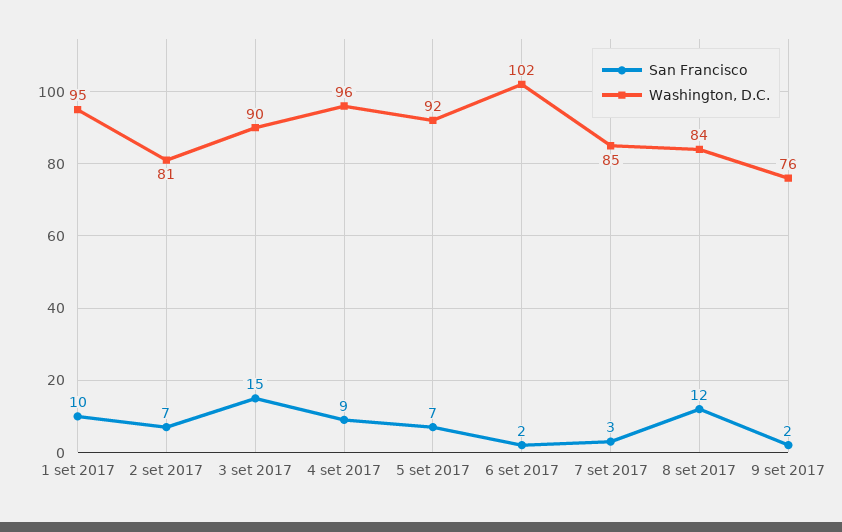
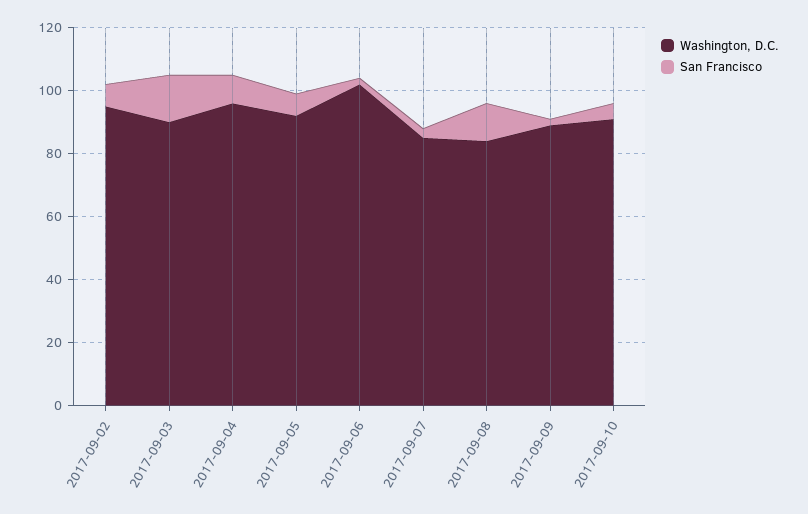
San Francisco, 1 set 2017: 10 -> none
Washington, D.C., 1 set 2017: 95 -> none
Washington, D.C., 2 set 2017: 81 -> 95
Washington, D.C., 9 set 2017: 76 -> 90
Washington, D.C., 2017-09-10: none -> 90
San Francisco, 2017-09-10: none -> 5

